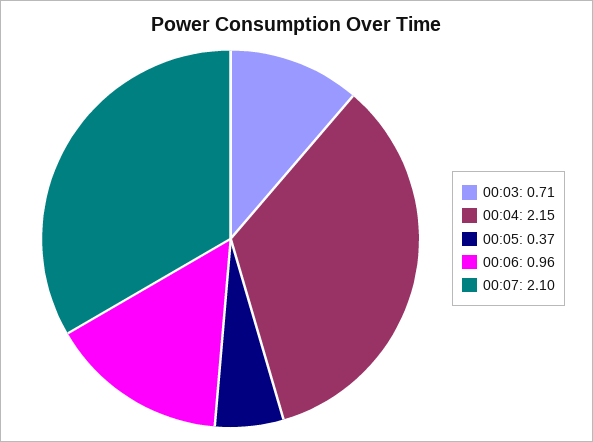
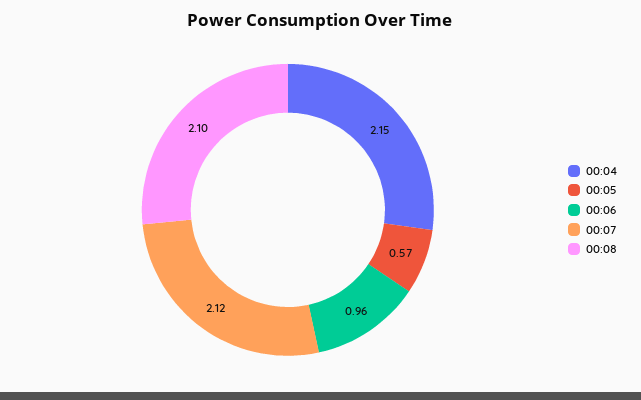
00:03: 0.71 -> none
00:05: 0.37 -> 0.57
00:07: 2.1 -> 2.12
00:08: none -> 2.1

